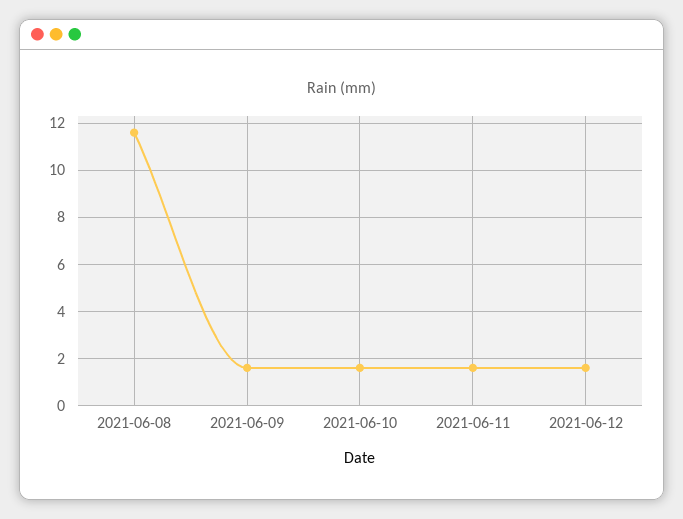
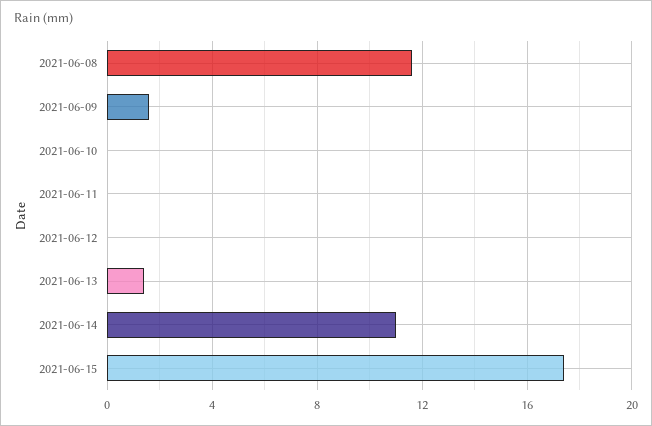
2021-06-10: 1.5 -> 0
2021-06-11: 1.5 -> 0
2021-06-12: 1.5 -> 0
2021-06-13: none -> 1.5
2021-06-14: none -> 11
2021-06-15: none -> 17.5

